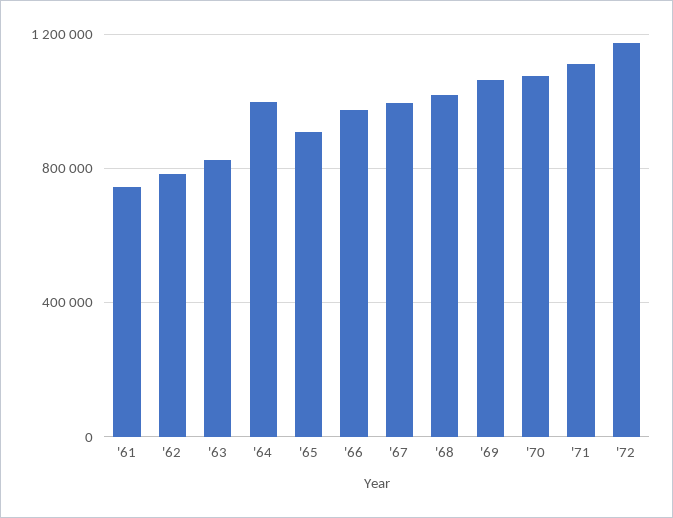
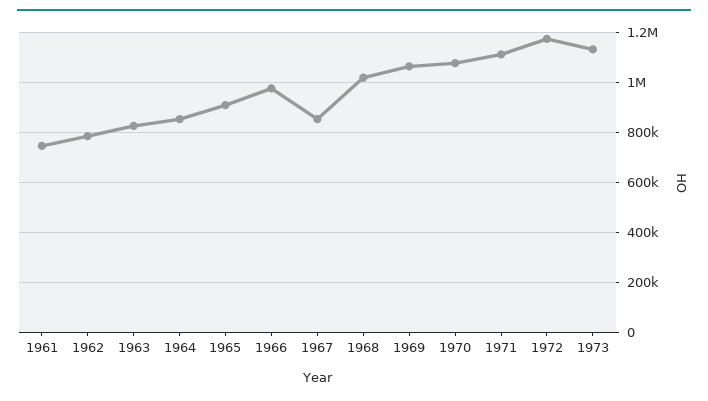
'64: 1000000 -> 850000
'67: 1000000 -> 850000
1973: none -> 1125000

